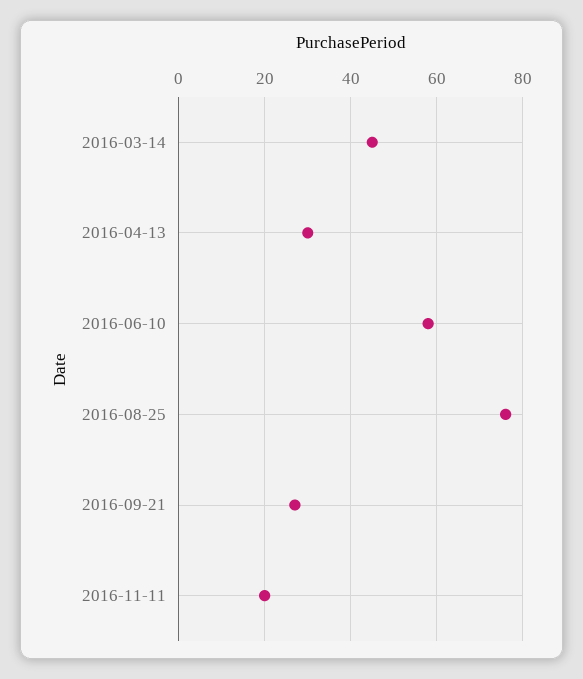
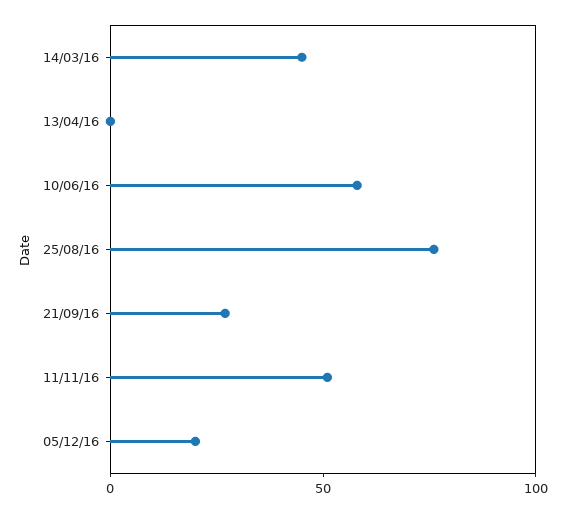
2016-04-13: 30 -> 0
2016-11-11: 20 -> 50
05/12/16: none -> 20

